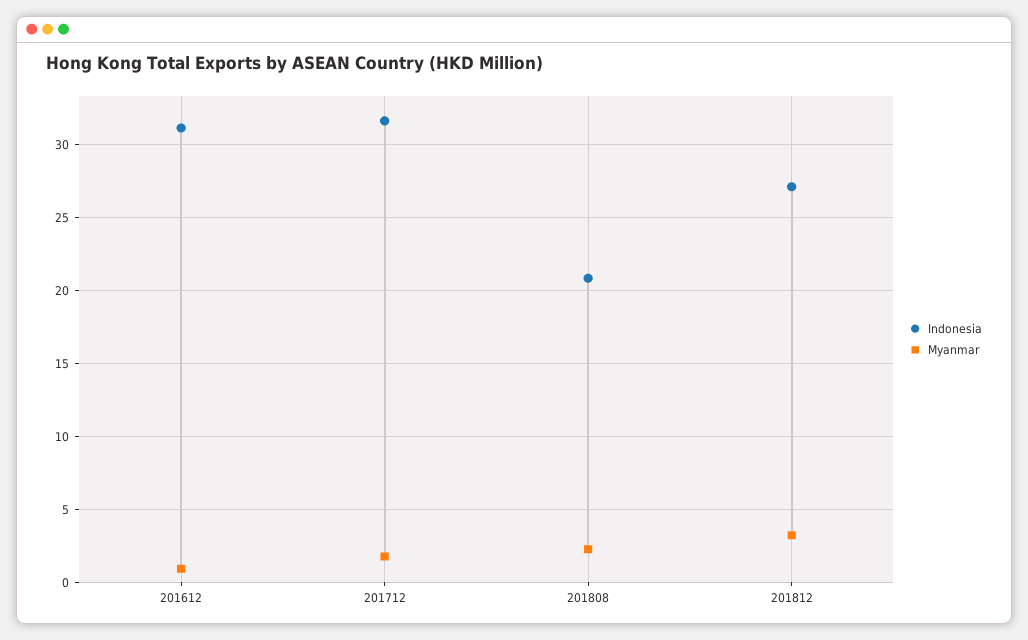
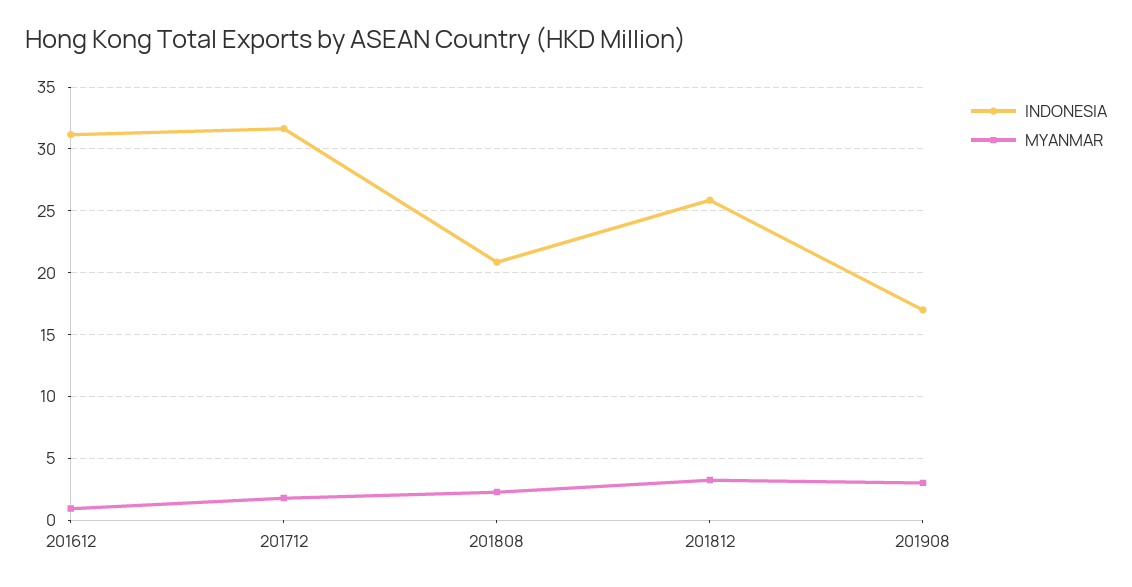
Indonesia, 201812: 27 -> 26
Indonesia, 201908: none -> 17
Myanmar, 201908: none -> 3

